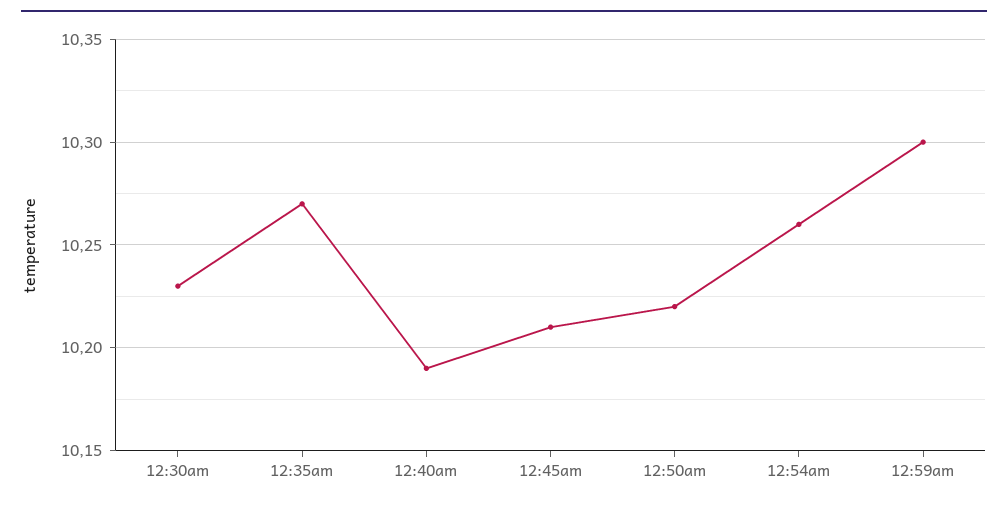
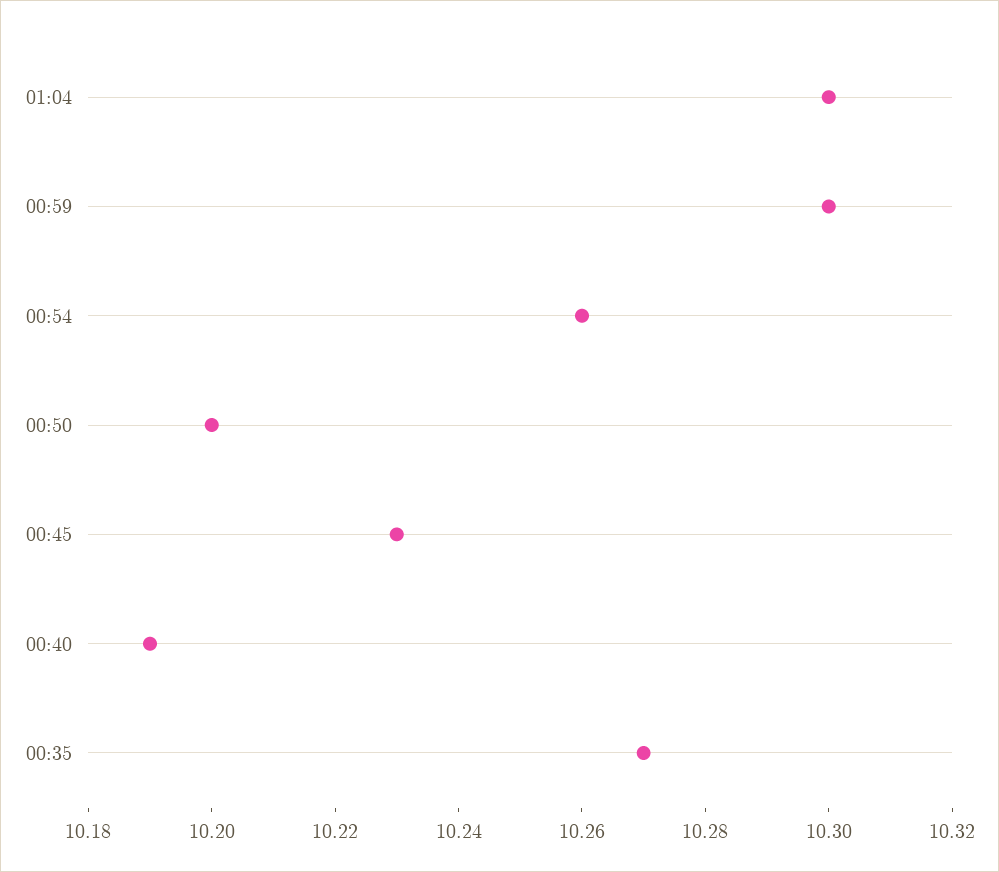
12:30am: 10.23 -> none
12:45am: 10.21 -> 10.23
12:50am: 10.22 -> 10.2
01:04: none -> 10.3

